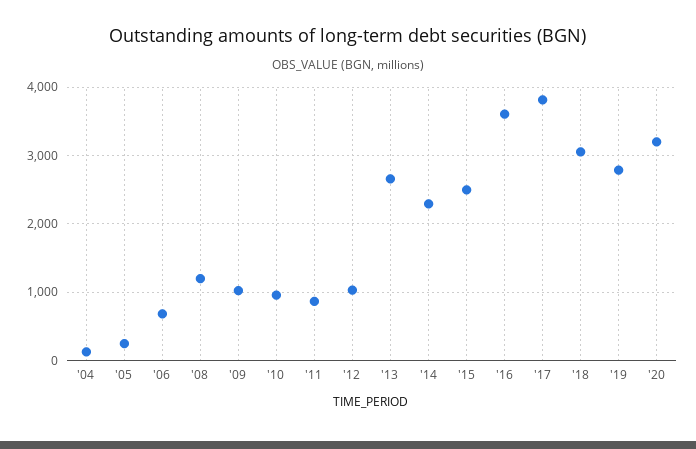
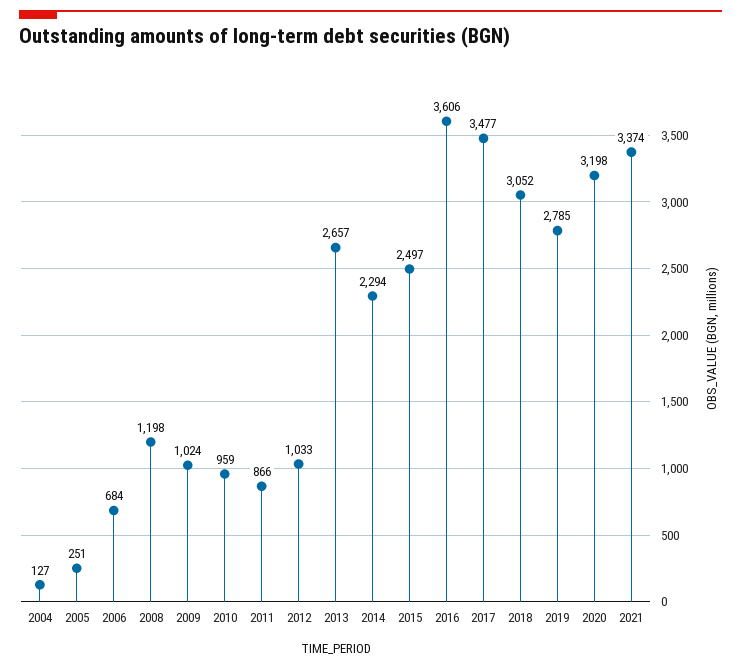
'17: 3800 -> 3477
2021: none -> 3374

